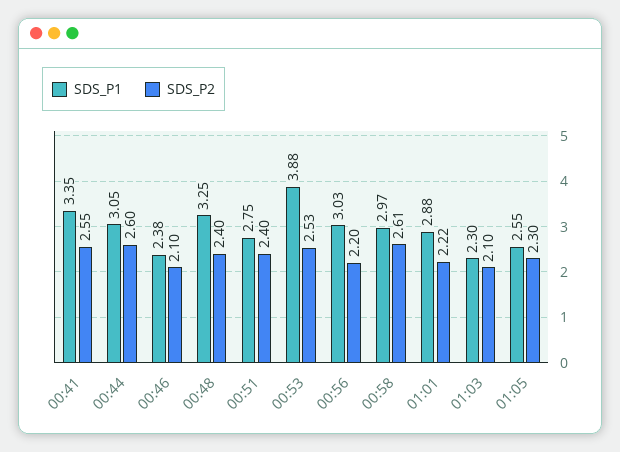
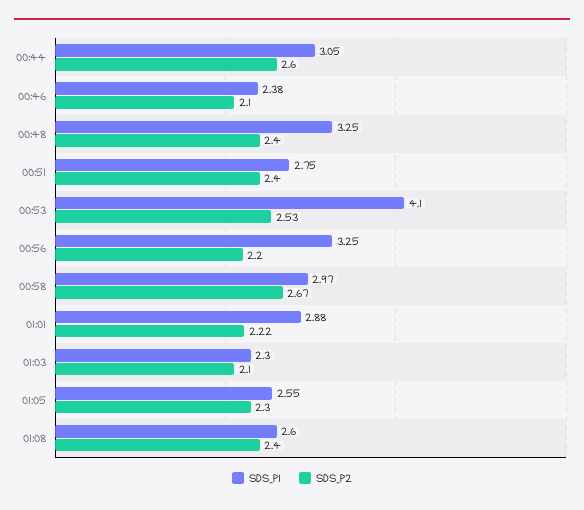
SDS_P1, 00:41: 3.35 -> none
SDS_P2, 00:41: 2.55 -> none
SDS_P1, 00:53: 3.88 -> 4.1
SDS_P1, 00:56: 3.03 -> 3.25
SDS_P2, 00:58: 2.61 -> 2.67
SDS_P1, 01:08: none -> 2.6
SDS_P2, 01:08: none -> 2.4

